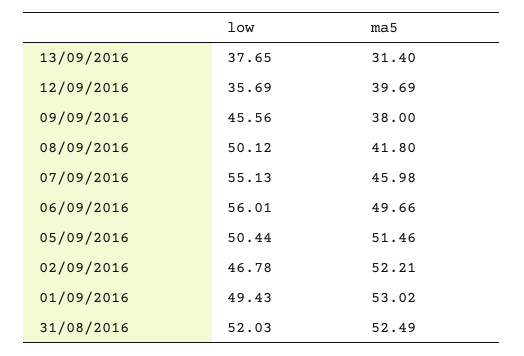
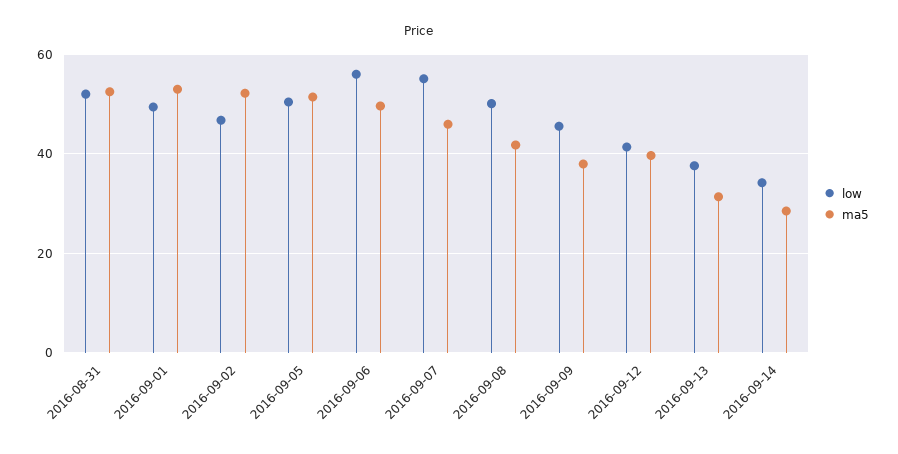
low, 12/09/2016: 35.69 -> 42
low, 2016-09-14: none -> 34
ma5, 2016-09-14: none -> 28

